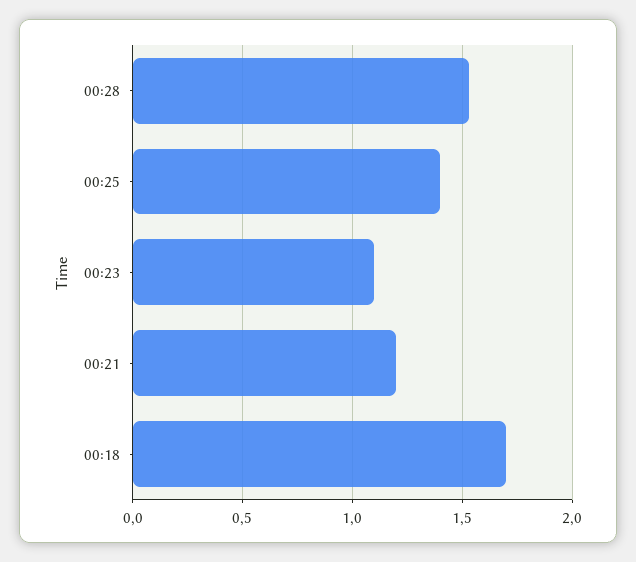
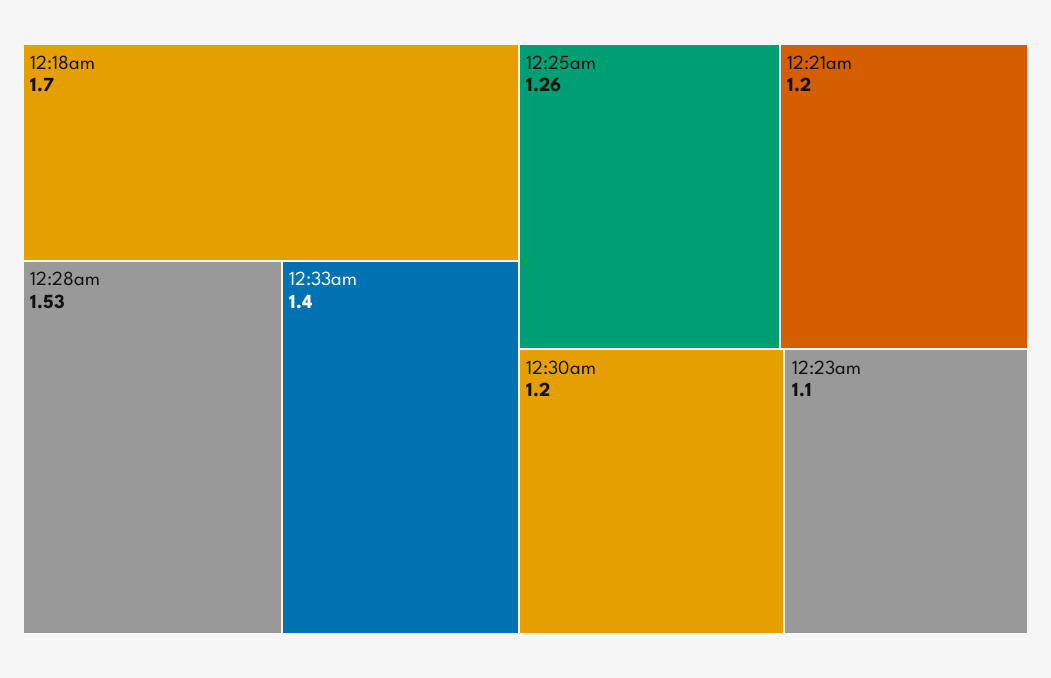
00:25: 1.4 -> 1.26
12:33am: none -> 1.4
12:30am: none -> 1.2

